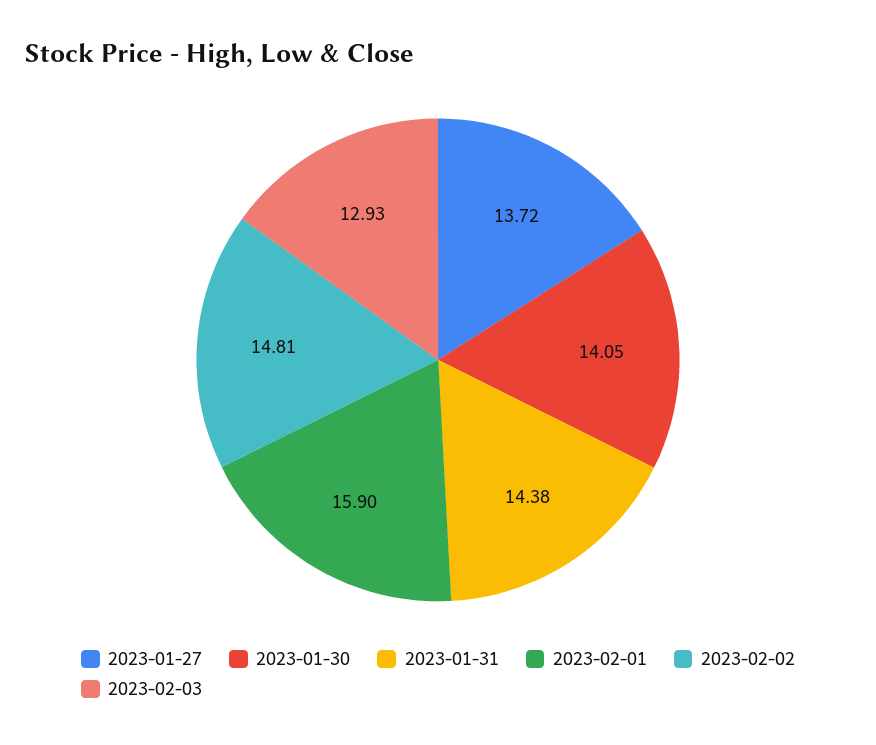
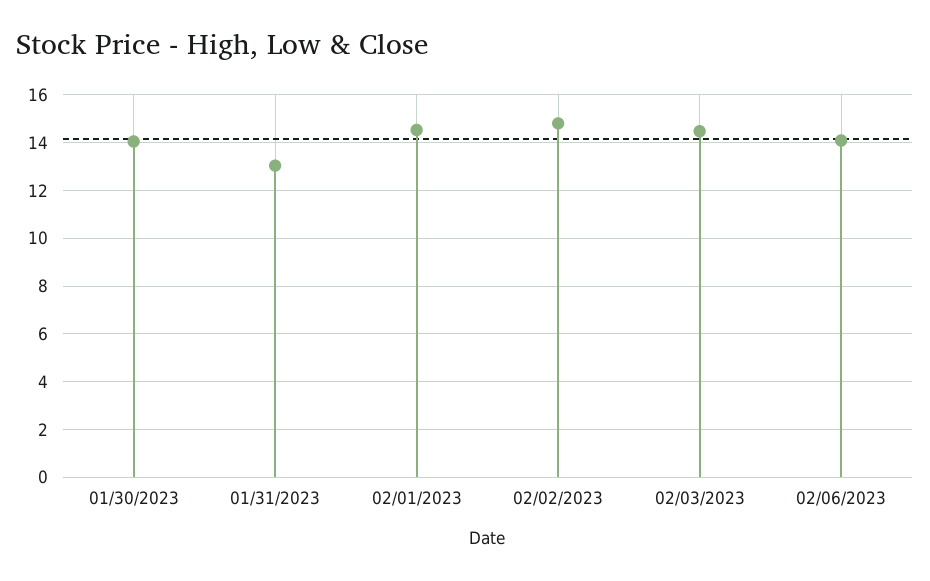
2023-01-27: 13.72 -> none
2023-01-31: 14.38 -> 13
2023-02-01: 15.9 -> 14.5
2023-02-03: 12.93 -> 14.5
02/06/2023: none -> 14

